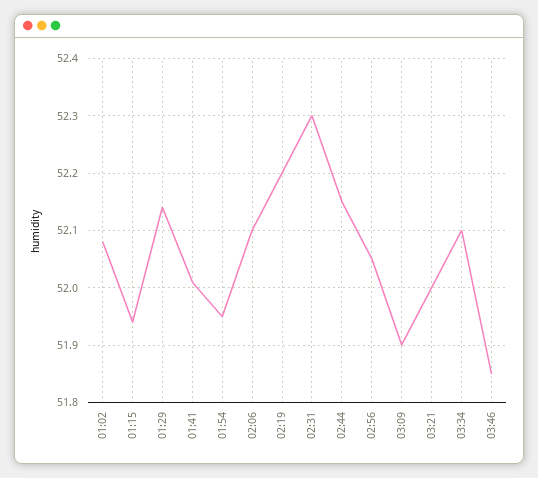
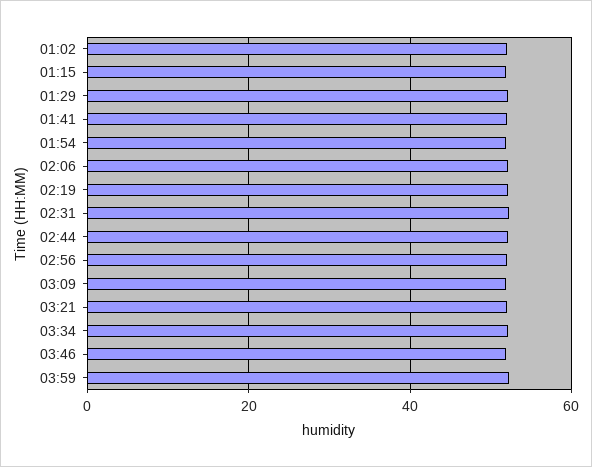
03:59: none -> 52

